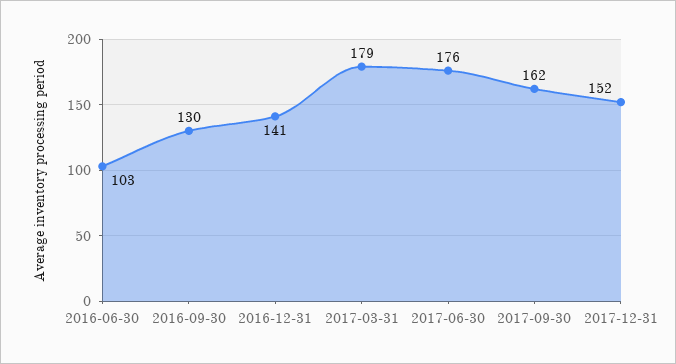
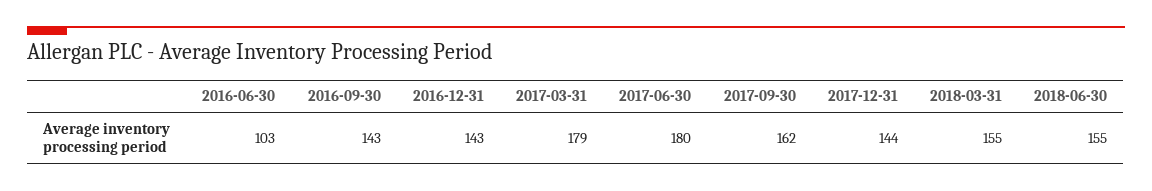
2016-09-30: 130 -> 143
2016-12-31: 141 -> 143
2017-06-30: 176 -> 180
2017-12-31: 152 -> 144
2018-03-31: none -> 155
2018-06-30: none -> 155

